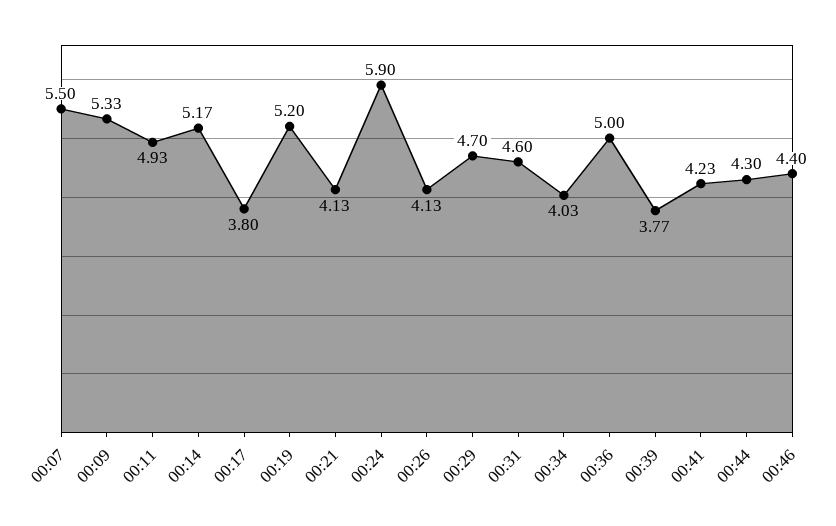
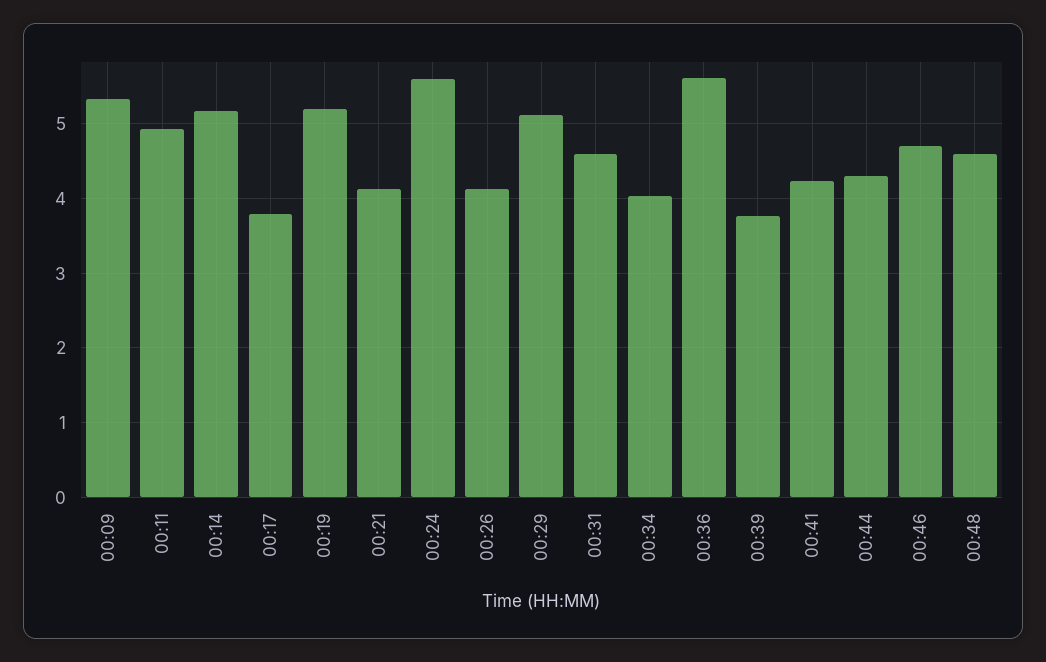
00:07: 5.5 -> none
00:24: 5.9 -> 5.6
00:29: 4.7 -> 5.1
00:36: 5 -> 5.6
00:46: 4.4 -> 4.7
00:48: none -> 4.6

